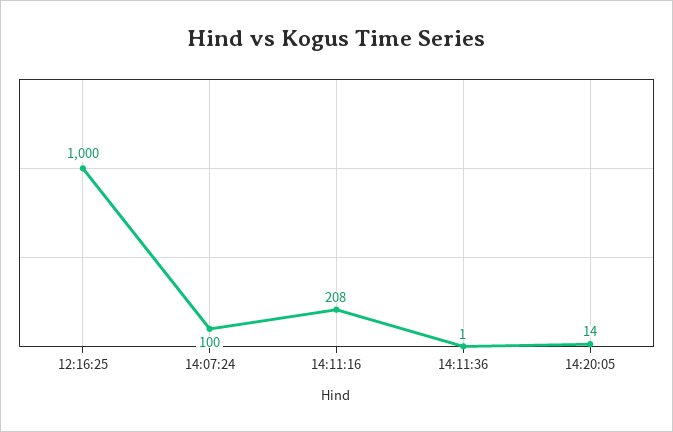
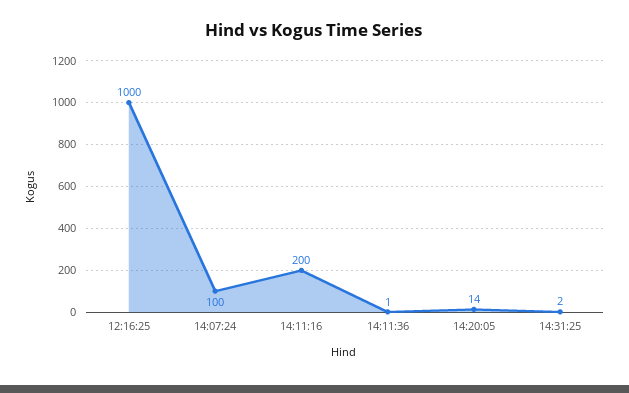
14:11:16: 208 -> 200
14:31:25: none -> 2

